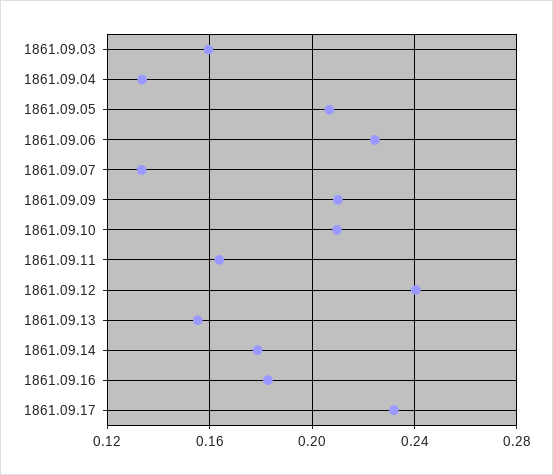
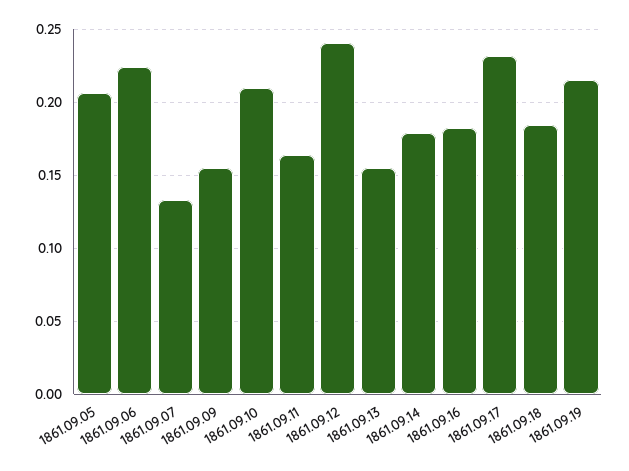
1861.09.03: 0.16 -> none
1861.09.04: 0.135 -> none
1861.09.09: 0.21 -> 0.155
1861.09.18: none -> 0.185
1861.09.19: none -> 0.215

